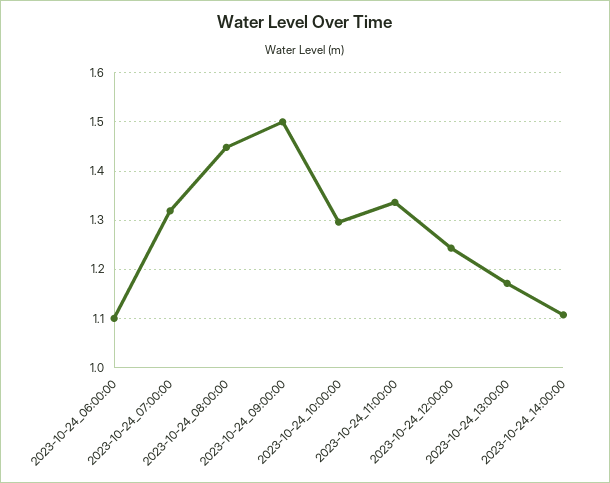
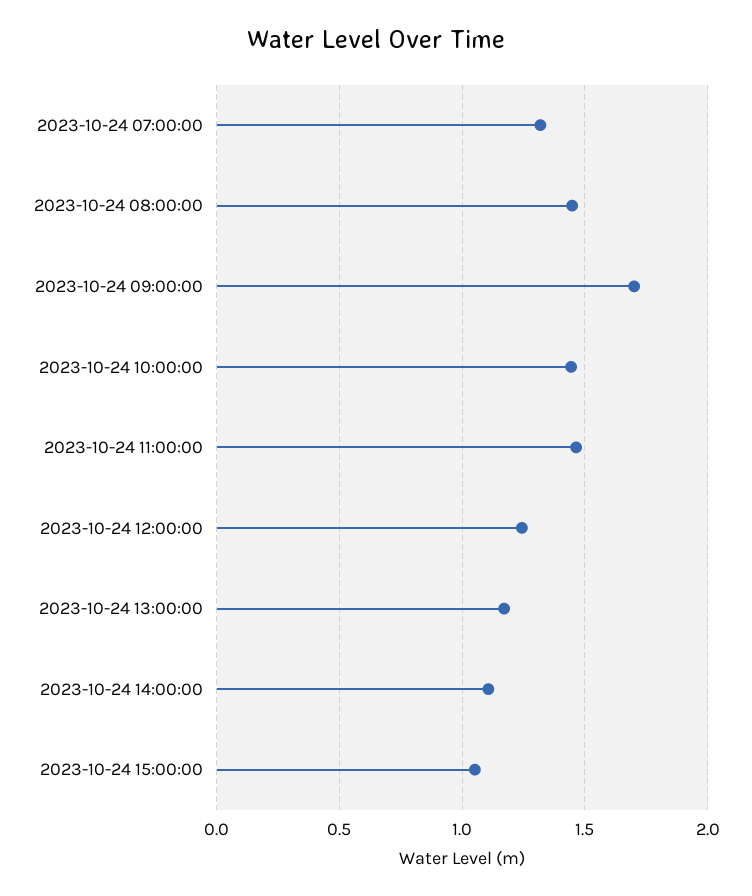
2023-10-24_06:00:00: 1.1 -> none
2023-10-24_09:00:00: 1.5 -> 1.7
2023-10-24_10:00:00: 1.3 -> 1.45
2023-10-24_11:00:00: 1.34 -> 1.45
2023-10-24 15:00:00: none -> 1.05

